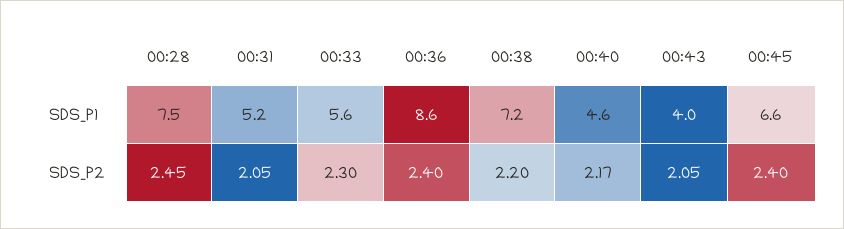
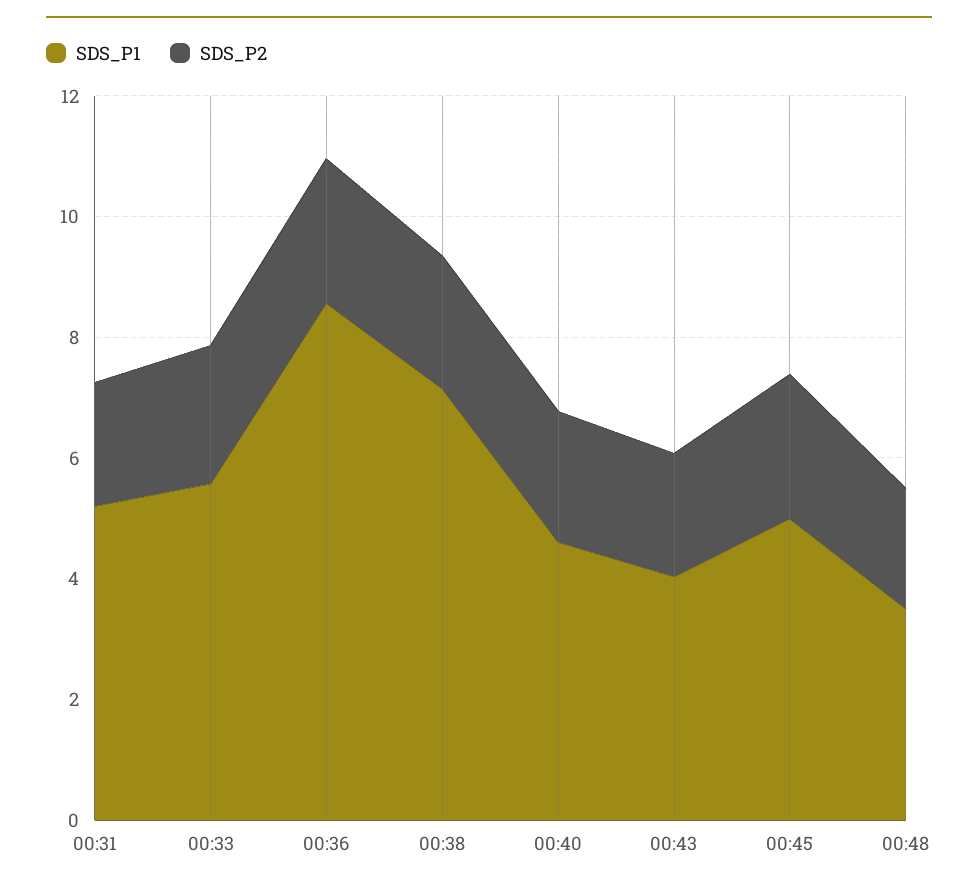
SDS_P1, 00:28: 7.5 -> none
SDS_P1, 00:45: 6.6 -> 5
SDS_P2, 00:28: 2.45 -> none
SDS_P1, 00:48: none -> 3.5
SDS_P2, 00:48: none -> 2

